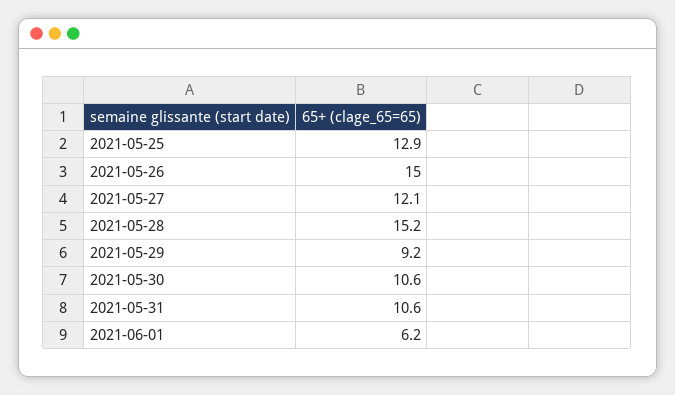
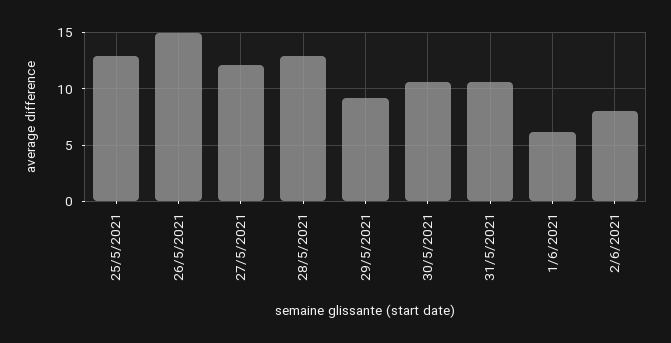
2021-05-28: 15.2 -> 13
2/6/2021: none -> 8

